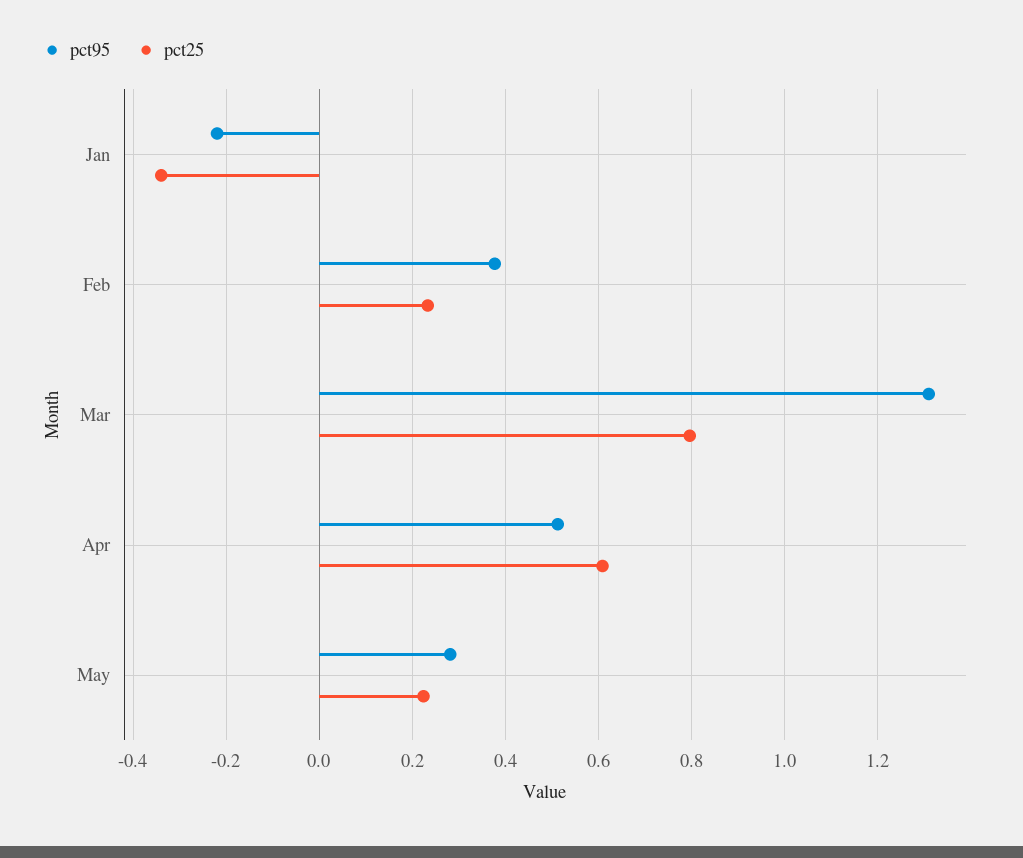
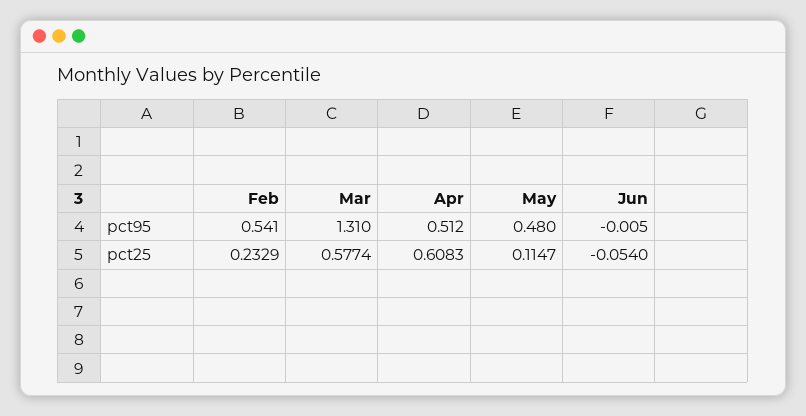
pct95, Jan: -0.22 -> none
pct25, Jan: -0.34 -> none
pct95, Feb: 0.38 -> 0.541
pct25, Mar: 0.8 -> 0.5774
pct95, May: 0.28 -> 0.48
pct25, May: 0.22 -> 0.1147
pct95, Jun: none -> -0.005
pct25, Jun: none -> -0.054

